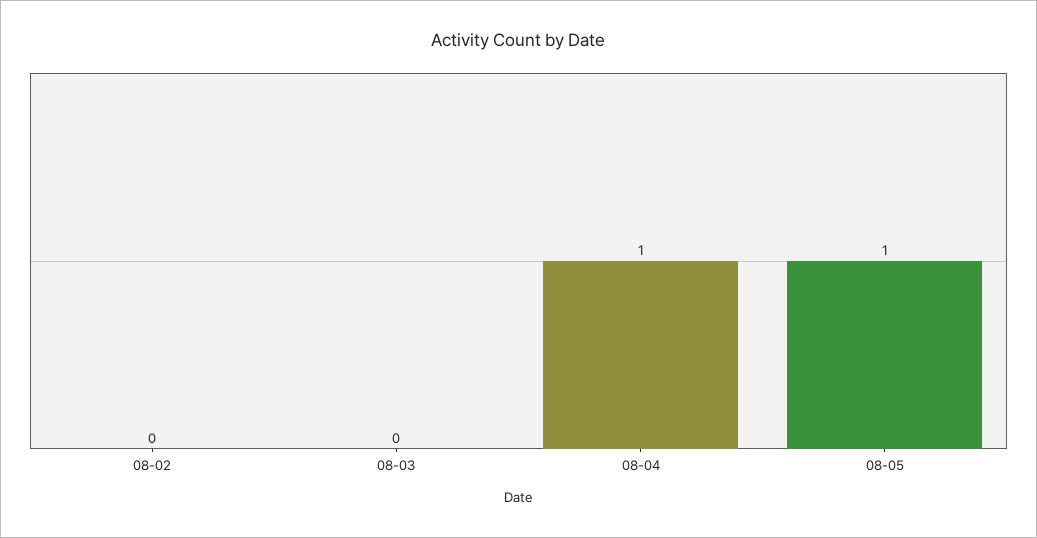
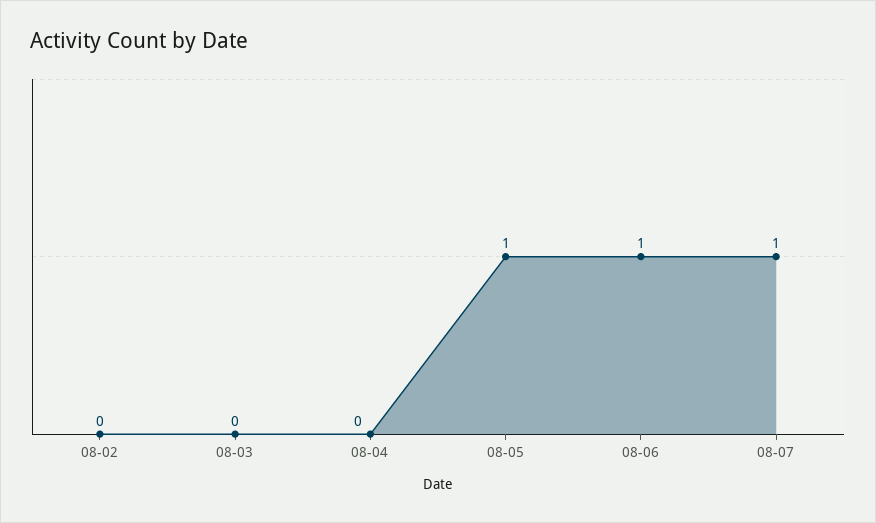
08-04: 1 -> 0
08-06: none -> 1
08-07: none -> 1

